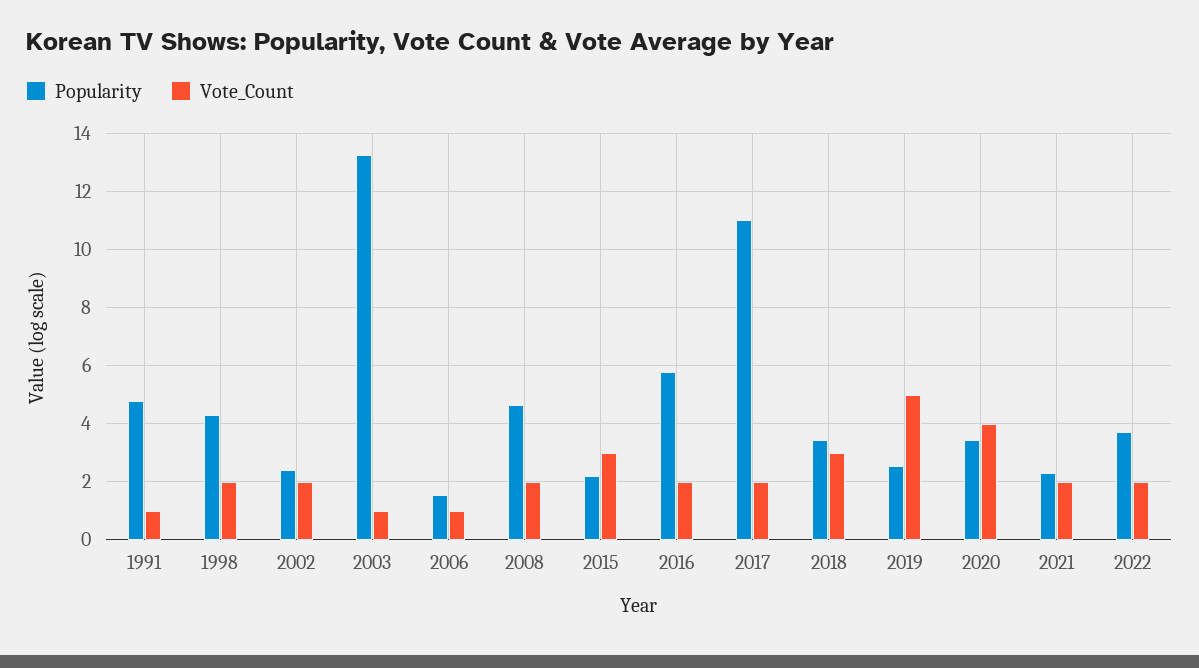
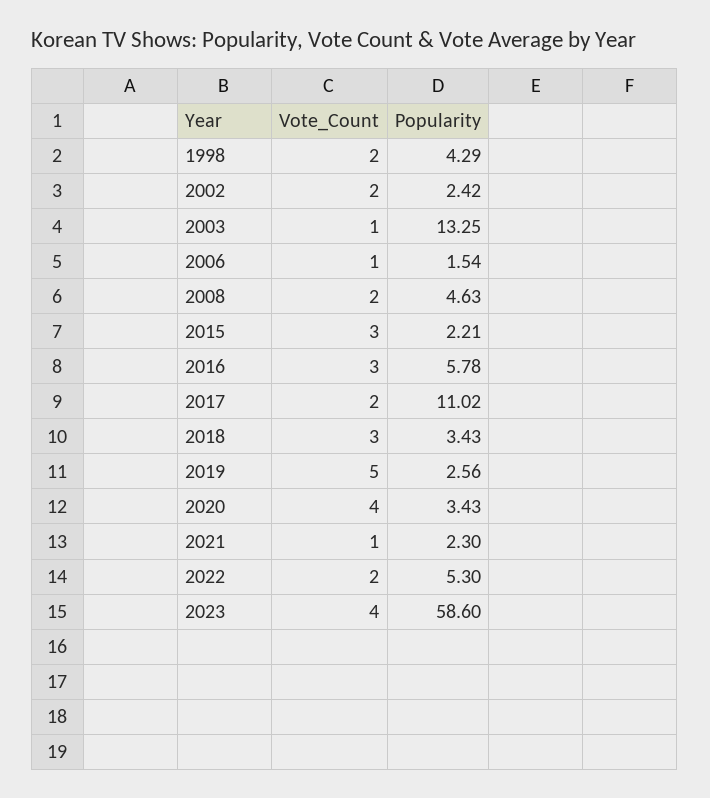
Popularity, 1991: 4.75 -> none
Vote_Count, 1991: 1 -> none
Vote_Count, 2016: 2 -> 3
Vote_Count, 2021: 2 -> 1
Popularity, 2022: 3.75 -> 5.3
Vote_Count, 2023: none -> 4
Popularity, 2023: none -> 58.6

